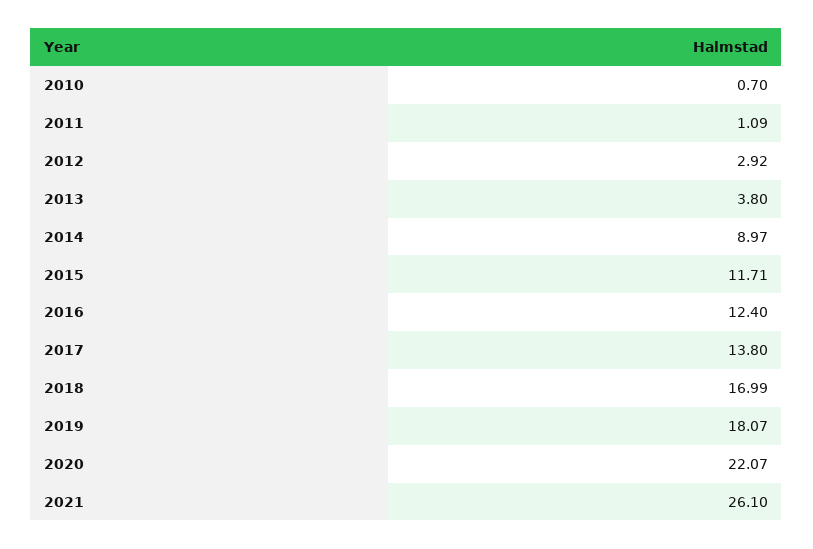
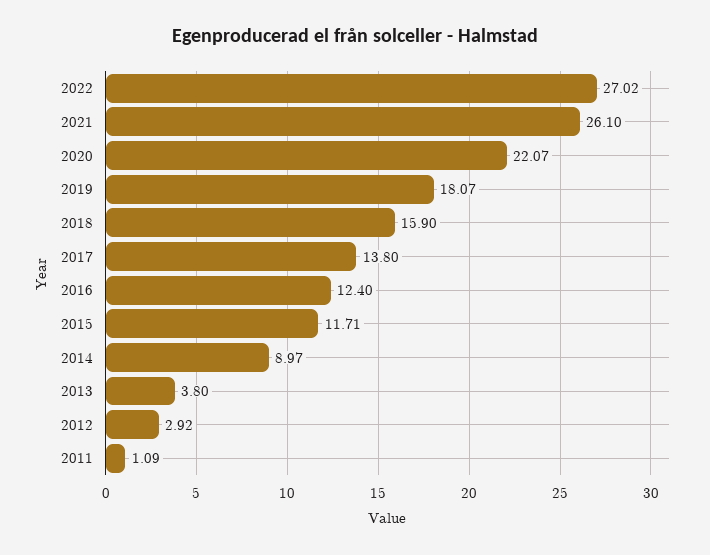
2010: 0.7 -> none
2018: 16.99 -> 15.9
2022: none -> 27.02

